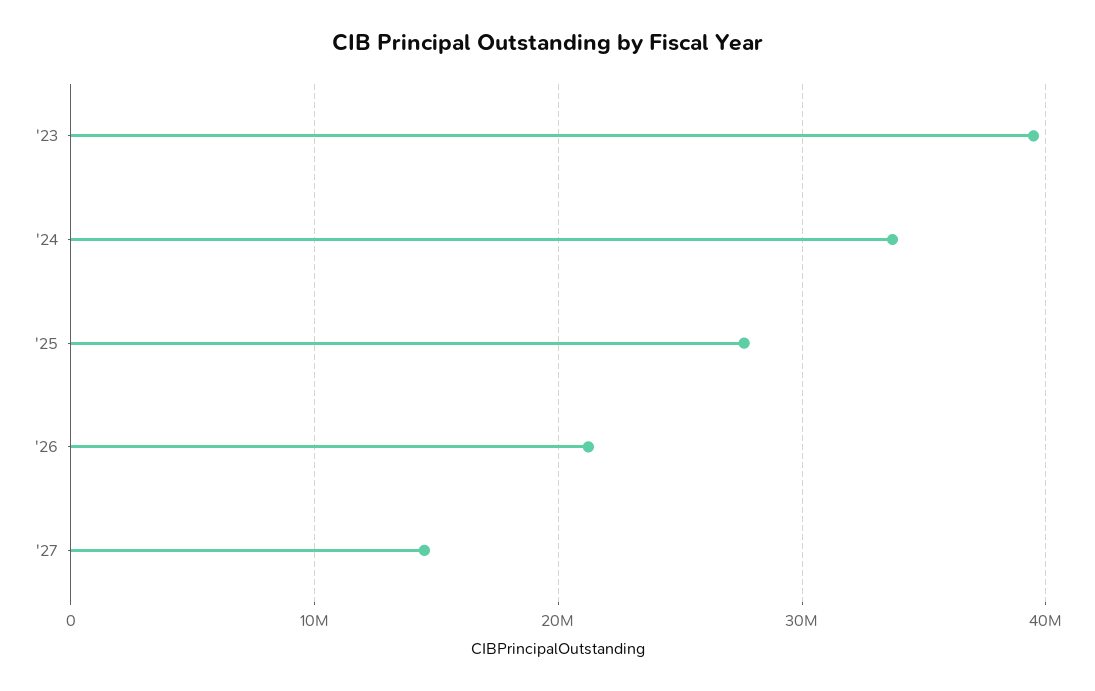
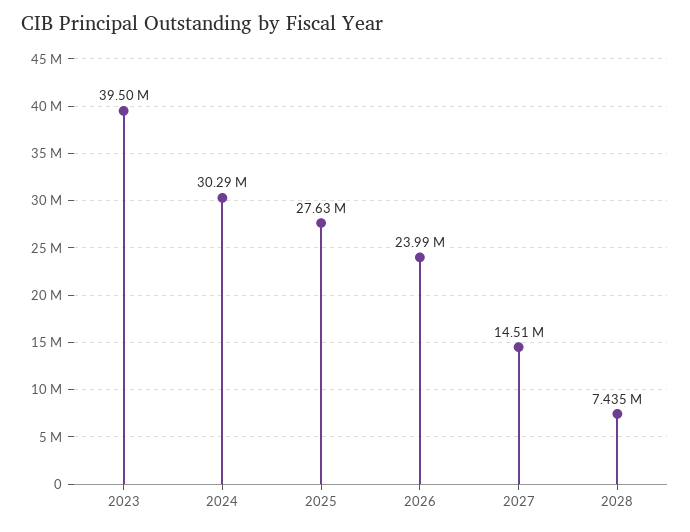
'24: 34000000 -> 30290000
'26: 21000000 -> 23990000
2028: none -> 7435000

